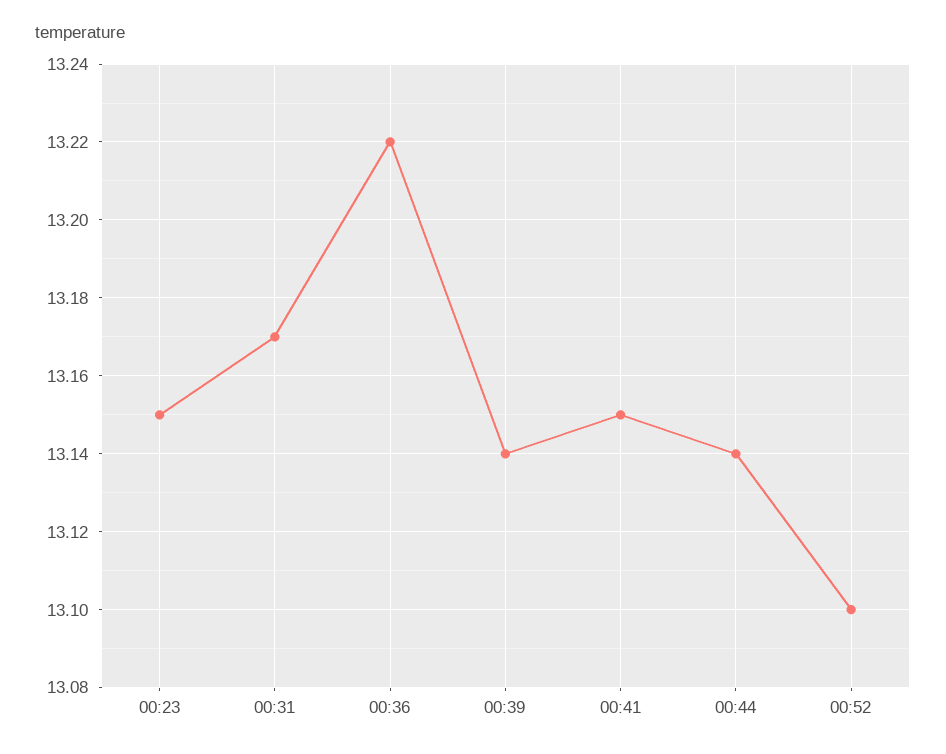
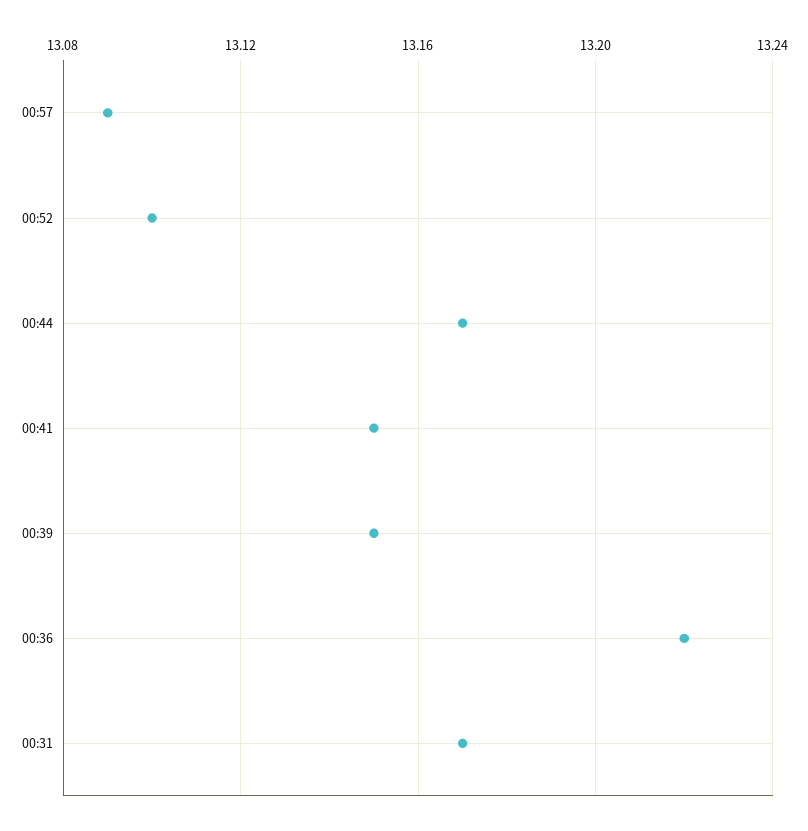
00:23: 13.15 -> none
00:39: 13.14 -> 13.15
00:44: 13.14 -> 13.17
00:57: none -> 13.09

